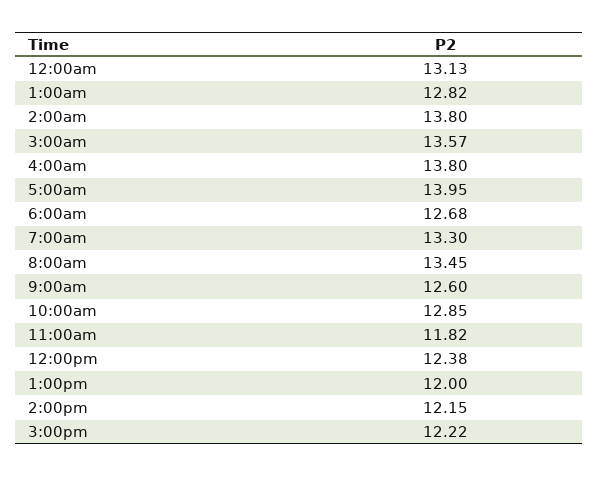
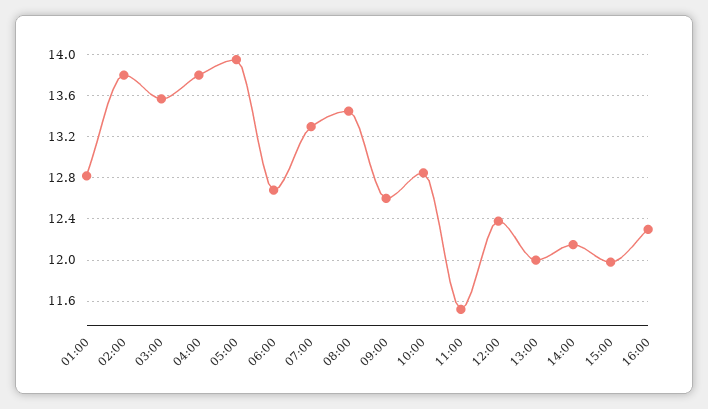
12:00am: 13.13 -> none
11:00am: 11.82 -> 11.5
3:00pm: 12.22 -> 12
16:00: none -> 12.3

